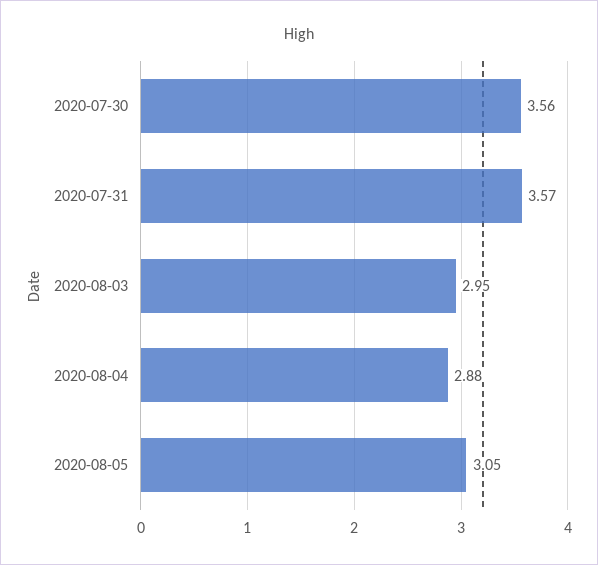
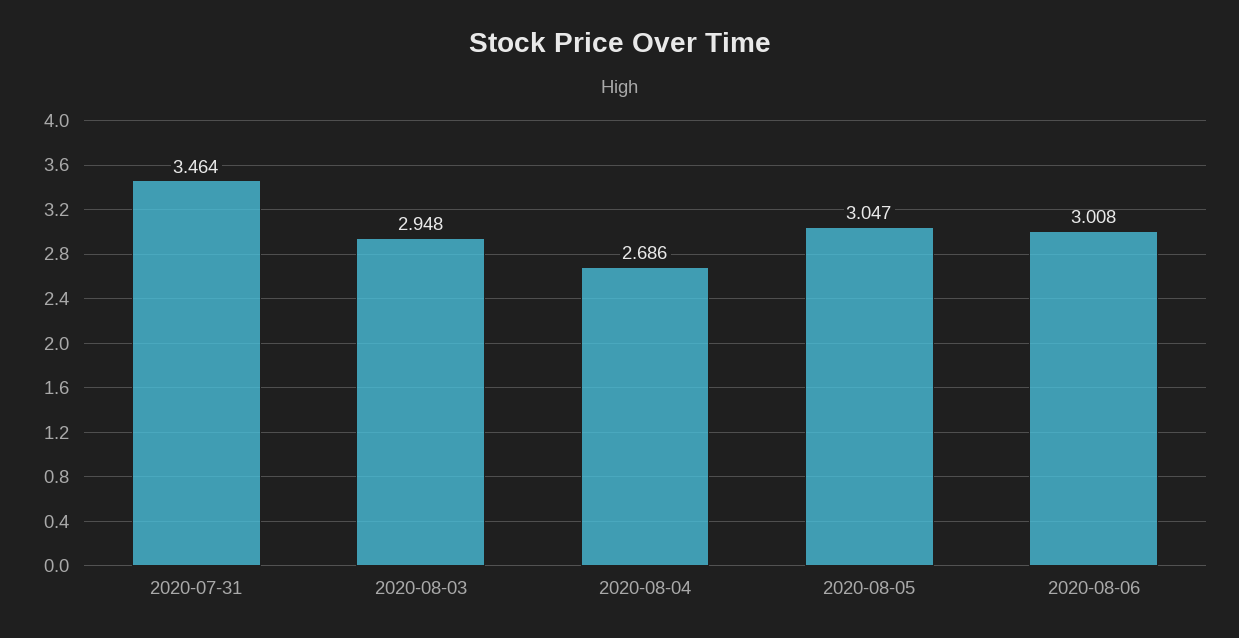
2020-07-30: 3.56 -> none
2020-07-31: 3.57 -> 3.464
2020-08-04: 2.88 -> 2.686
2020-08-06: none -> 3.008

